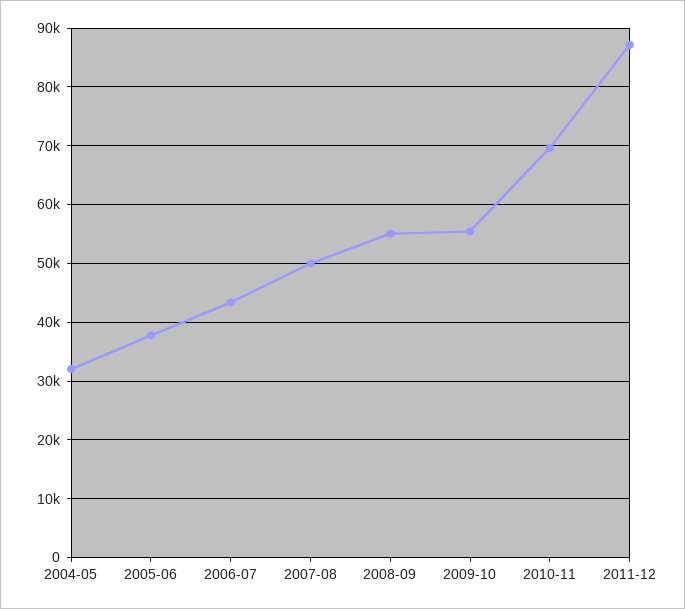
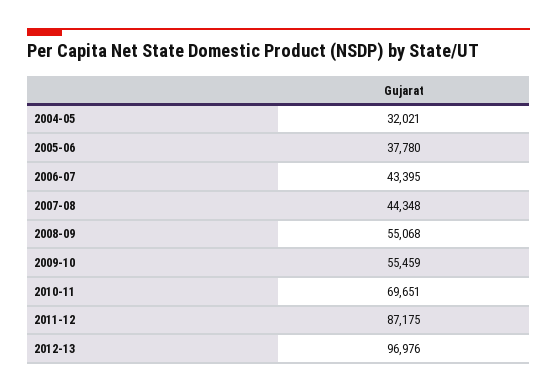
2007-08: 50000 -> 44348
2012-13: none -> 96976

